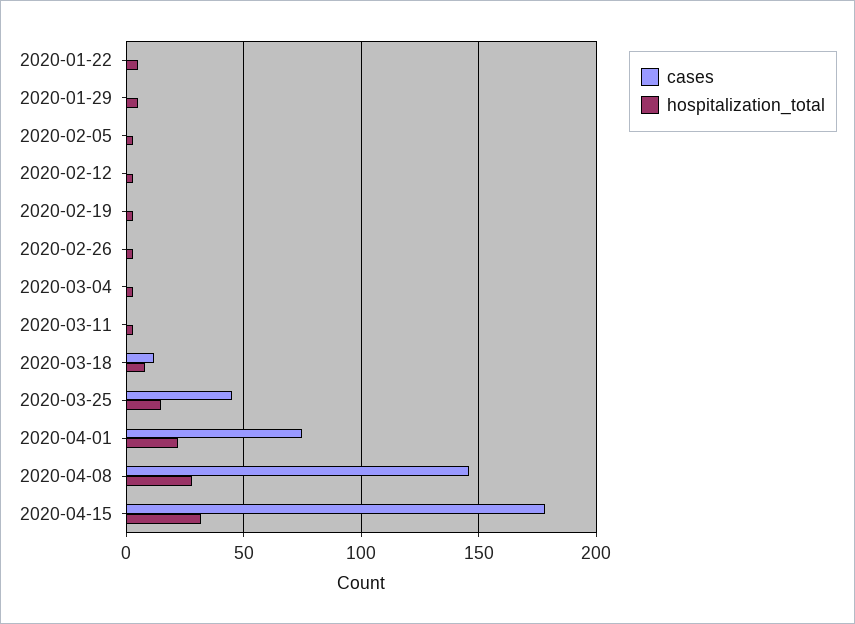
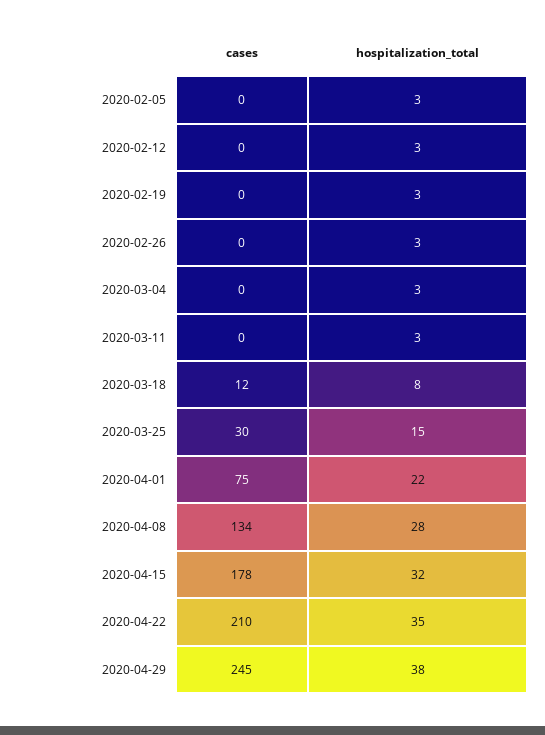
cases, 2020-01-22: 0 -> none
hospitalization_total, 2020-01-22: 5 -> none
cases, 2020-01-29: 0 -> none
hospitalization_total, 2020-01-29: 5 -> none
cases, 2020-03-25: 45 -> 30
cases, 2020-04-08: 145 -> 134
cases, 2020-04-22: none -> 210
hospitalization_total, 2020-04-22: none -> 35
cases, 2020-04-29: none -> 245
hospitalization_total, 2020-04-29: none -> 38

